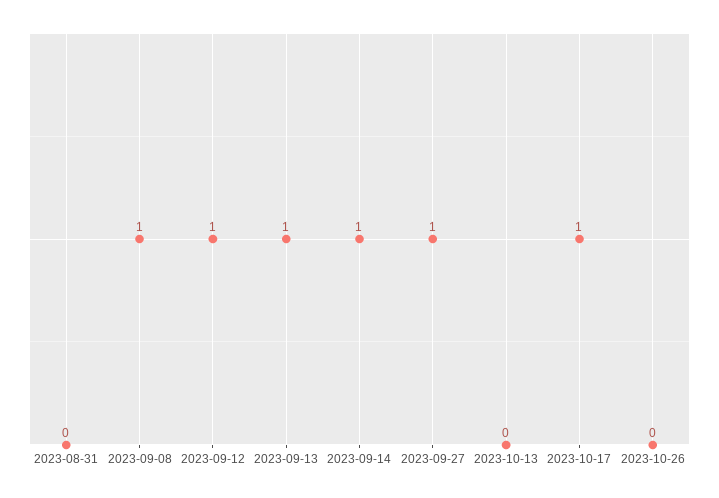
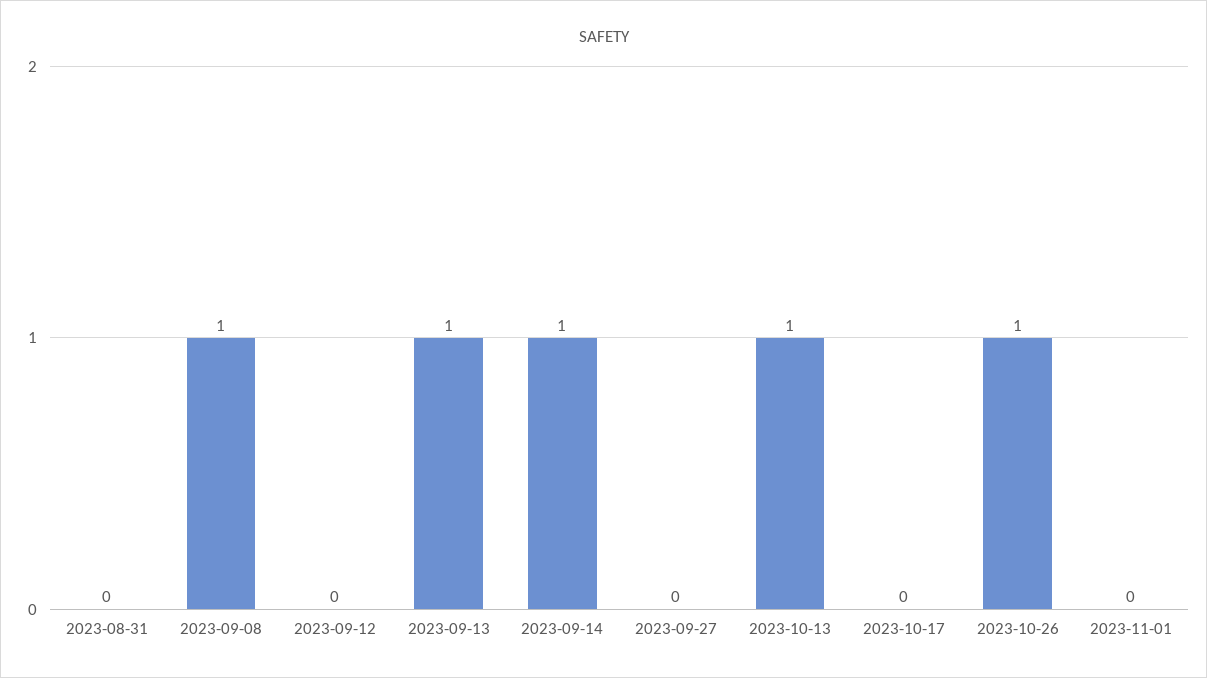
2023-09-12: 1 -> 0
2023-09-27: 1 -> 0
2023-10-13: 0 -> 1
2023-10-17: 1 -> 0
2023-10-26: 0 -> 1
2023-11-01: none -> 0

